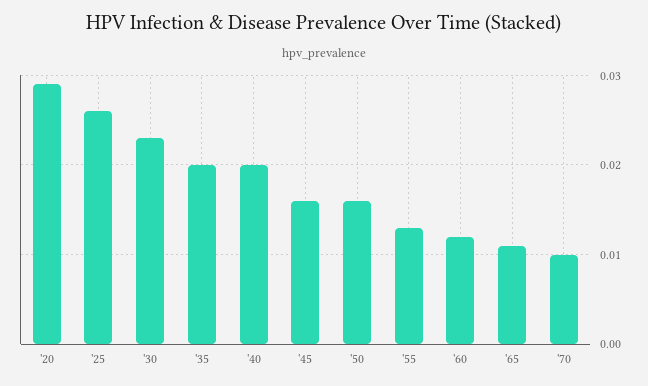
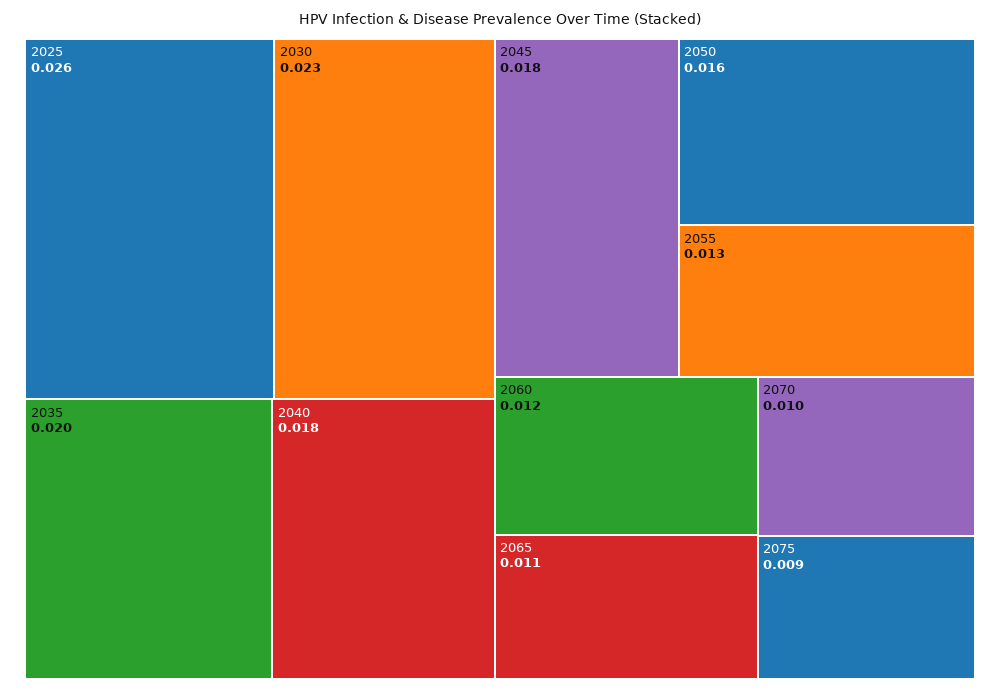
'20: 0.029 -> none
'40: 0.02 -> 0.018
'45: 0.016 -> 0.018
2075: none -> 0.009

